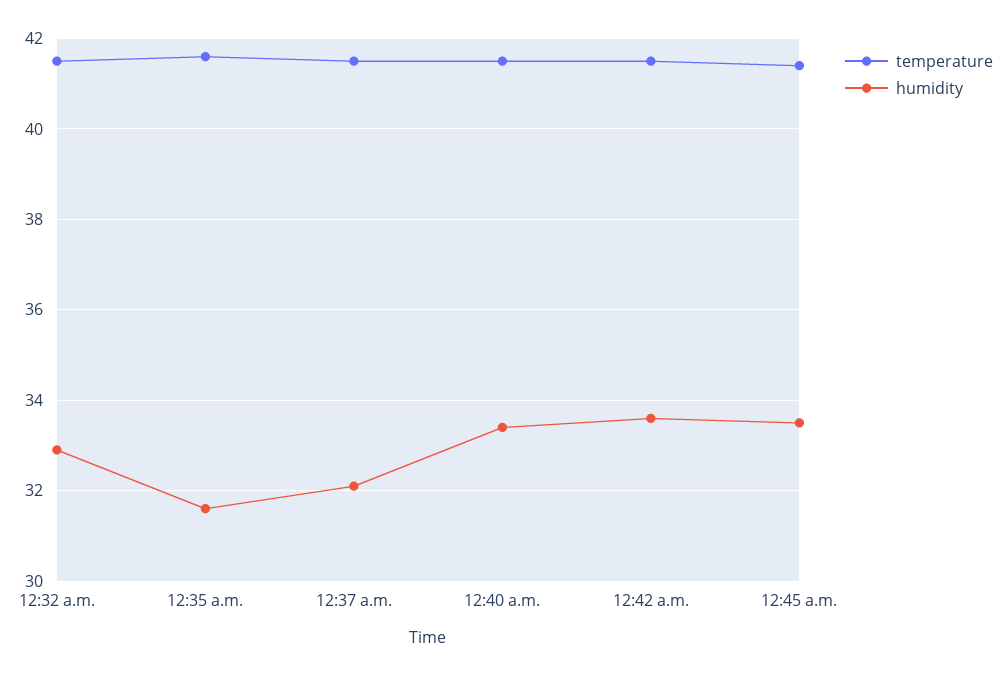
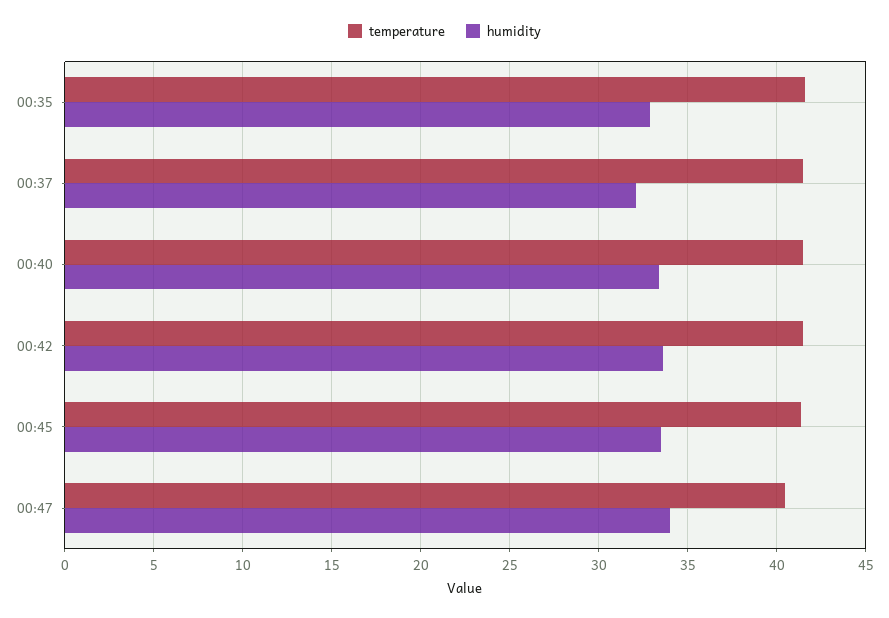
temperature, 12:32 a.m.: 41.5 -> none
humidity, 12:32 a.m.: 33 -> none
humidity, 12:35 a.m.: 31.5 -> 33
temperature, 00:47: none -> 40.5
humidity, 00:47: none -> 34

